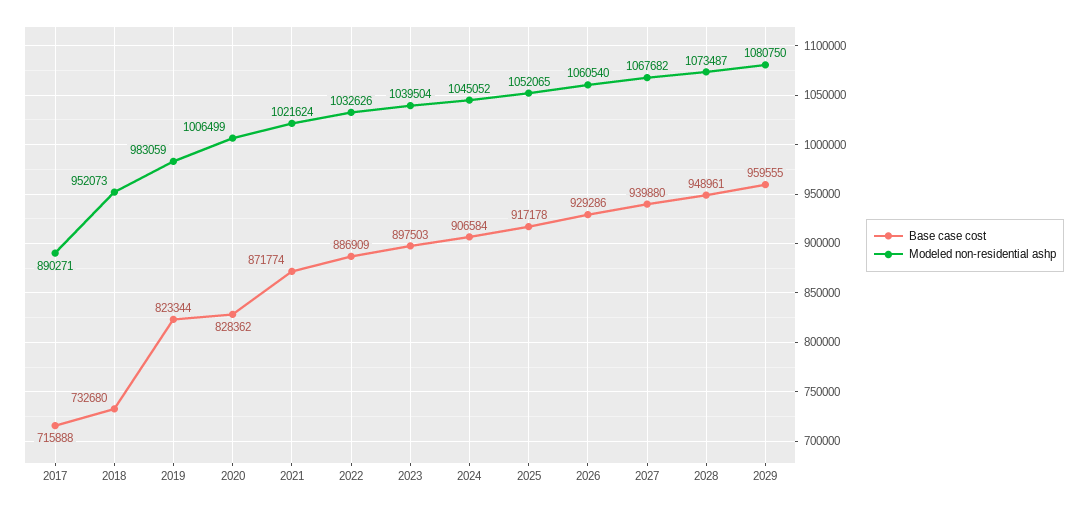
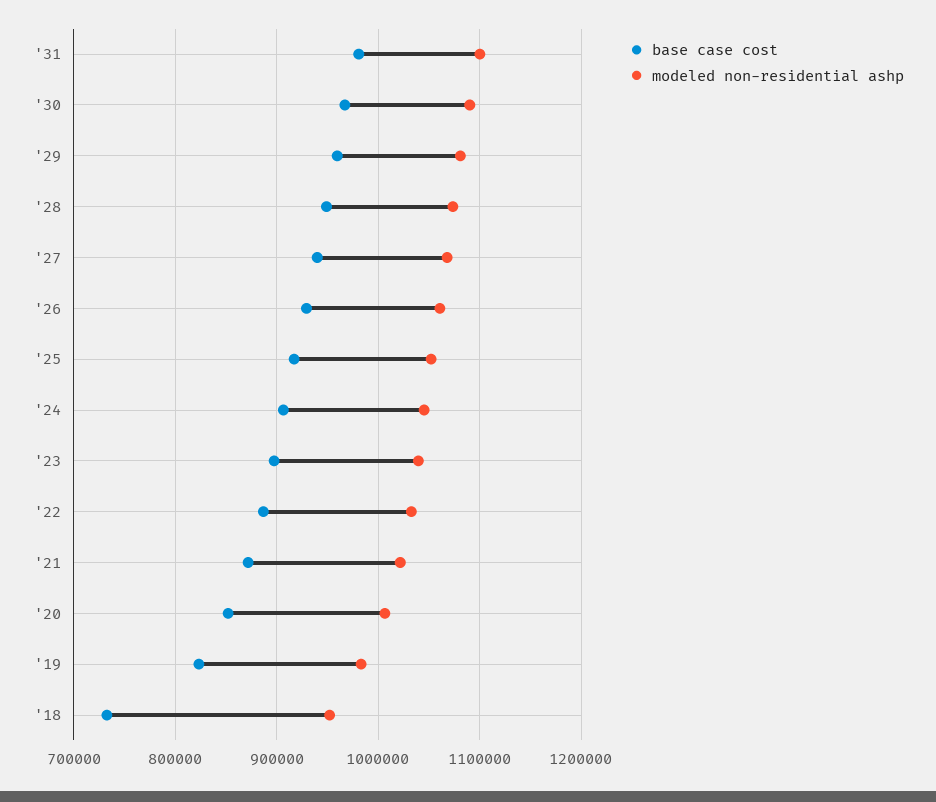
Base case cost, 2017: 715888 -> none
Modeled non-residential ashp, 2017: 890271 -> none
Base case cost, 2020: 828362 -> 850000
Base case cost, '31: none -> 980000
Modeled non-residential ashp, '31: none -> 1100000
Base case cost, '30: none -> 970000
Modeled non-residential ashp, '30: none -> 1090000

